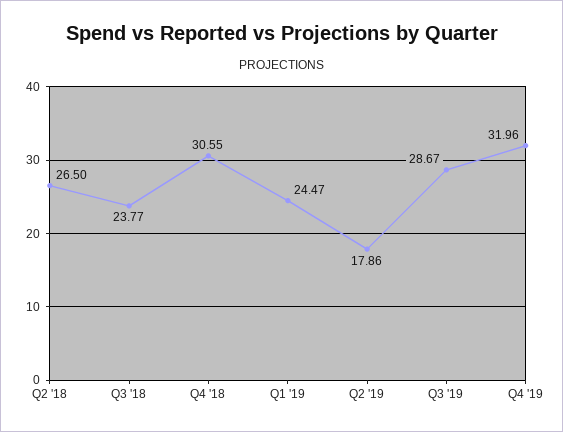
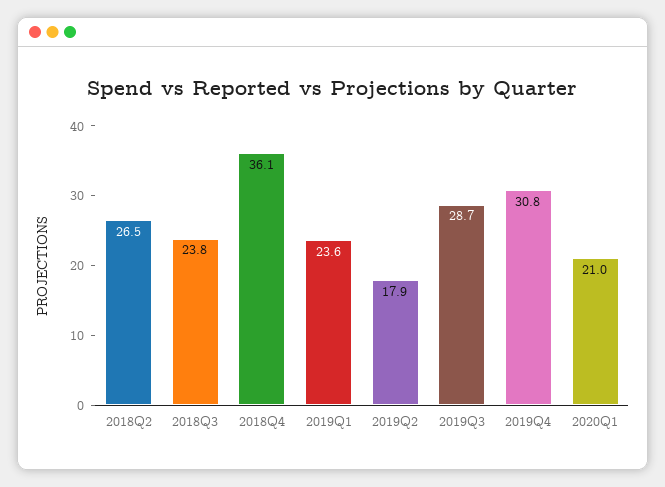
Q4 '18: 30.55 -> 36.1
Q1 '19: 24.47 -> 23.6
Q4 '19: 31.96 -> 30.8
2020Q1: none -> 21

